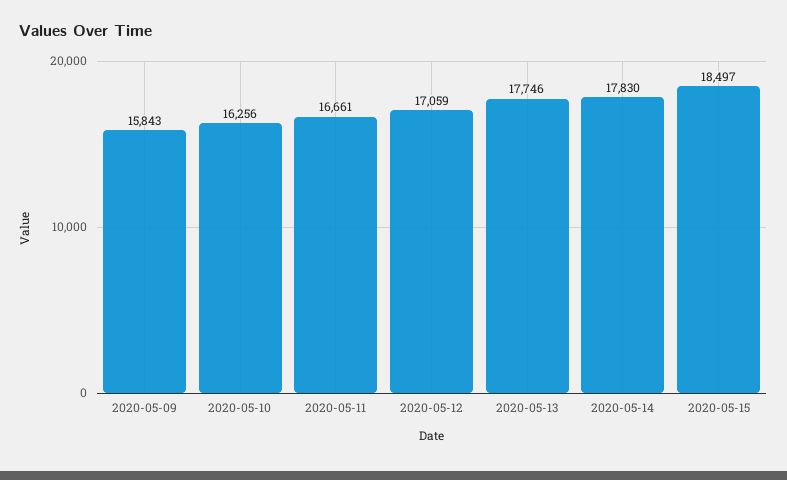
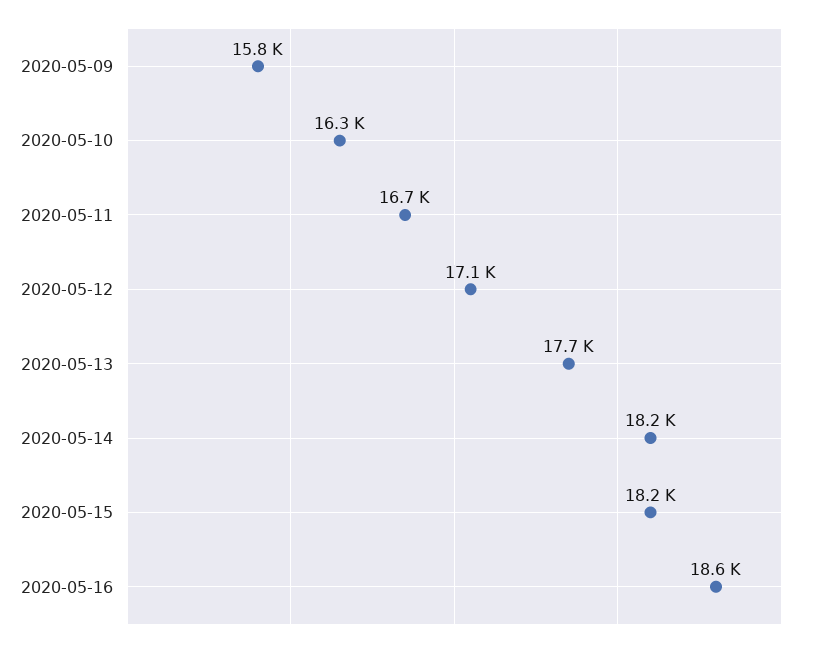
2020-05-14: 17830 -> 18200
2020-05-15: 18497 -> 18200
2020-05-16: none -> 18600

